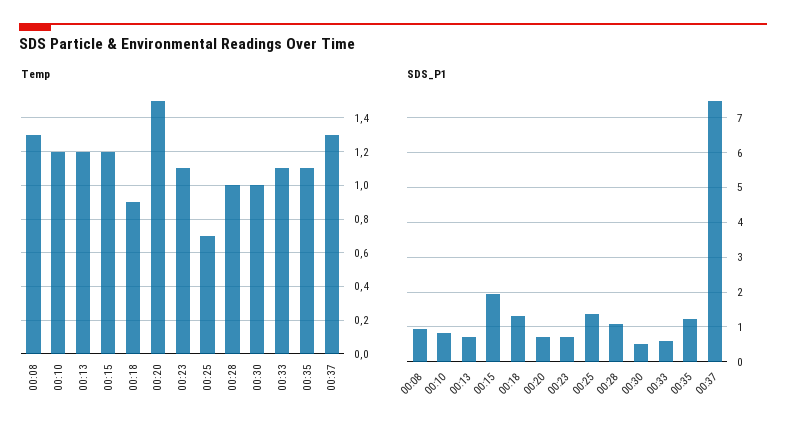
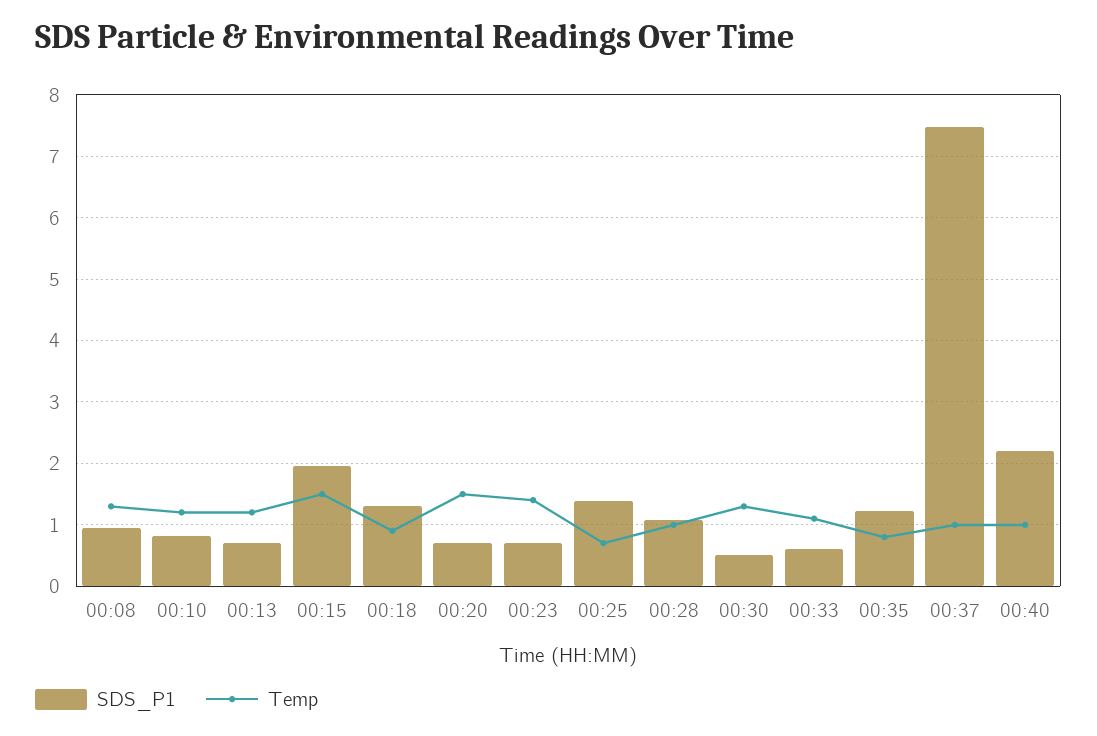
Temp, 00:15: 1.2 -> 1.5
Temp, 00:23: 1.1 -> 1.4
Temp, 00:30: 1 -> 1.3
Temp, 00:35: 1.1 -> 0.8
Temp, 00:37: 1.3 -> 1
SDS_P1, 00:40: none -> 2.2
Temp, 00:40: none -> 1

